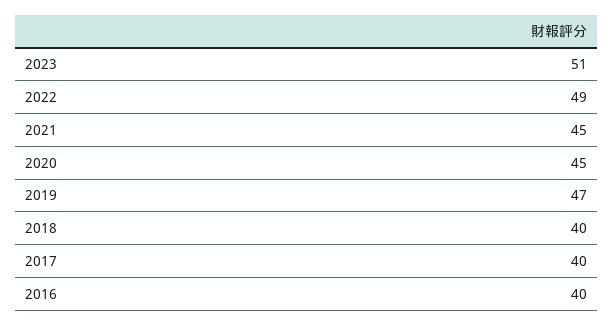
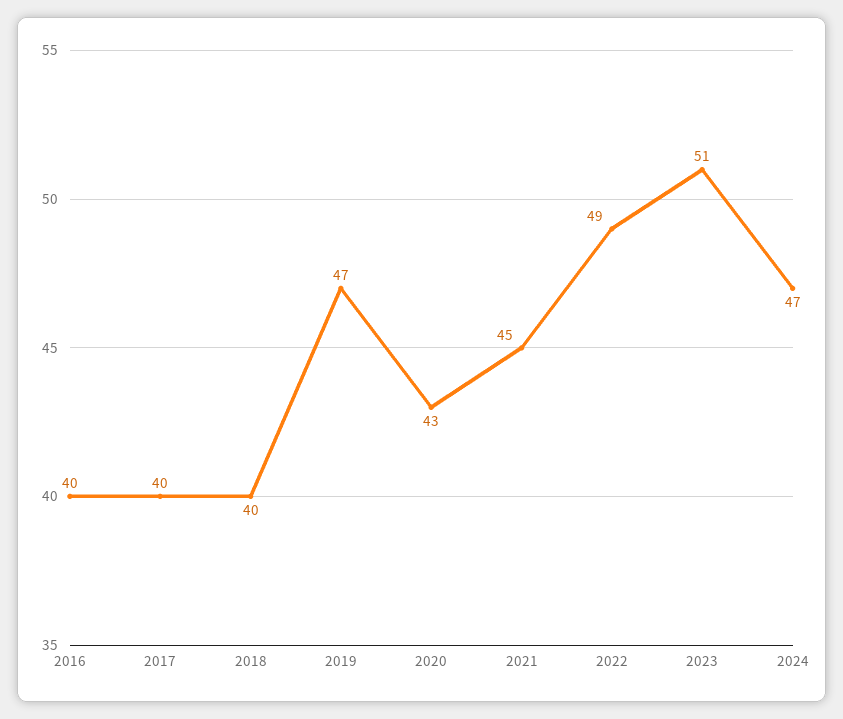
2020: 45 -> 43
2024: none -> 47

